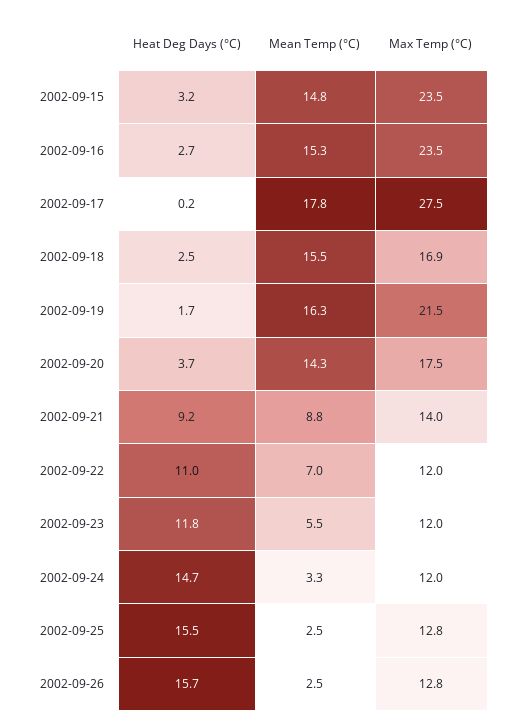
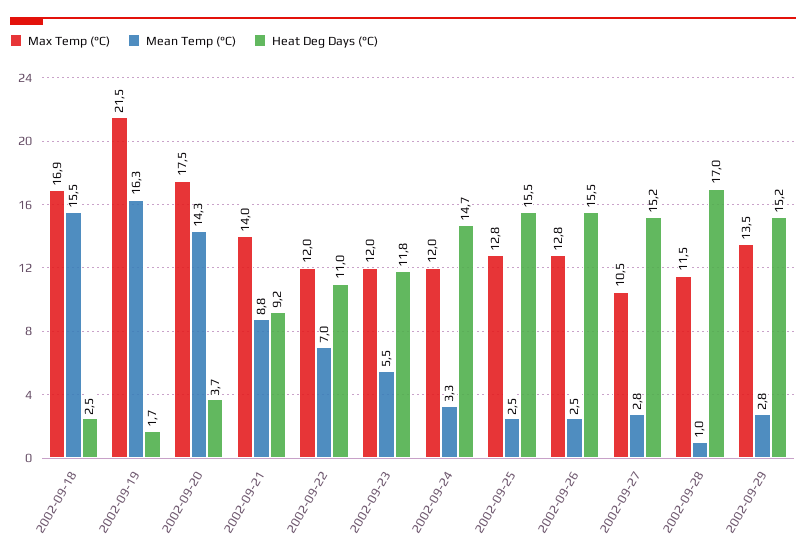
Heat Deg Days (°C), 2002-09-15: 3.2 -> none
Mean Temp (°C), 2002-09-15: 14.8 -> none
Max Temp (°C), 2002-09-15: 23.5 -> none
Heat Deg Days (°C), 2002-09-16: 2.7 -> none
Mean Temp (°C), 2002-09-16: 15.3 -> none
Max Temp (°C), 2002-09-16: 23.5 -> none
Heat Deg Days (°C), 2002-09-17: 0.2 -> none
Mean Temp (°C), 2002-09-17: 17.8 -> none
Max Temp (°C), 2002-09-17: 27.5 -> none
Heat Deg Days (°C), 2002-09-26: 15.7 -> 15.5
Max Temp (°C), 2002-09-27: none -> 10.5
Mean Temp (°C), 2002-09-27: none -> 2.8
Heat Deg Days (°C), 2002-09-27: none -> 15.2
Max Temp (°C), 2002-09-28: none -> 11.5
Mean Temp (°C), 2002-09-28: none -> 1
Heat Deg Days (°C), 2002-09-28: none -> 17
Max Temp (°C), 2002-09-29: none -> 13.5
Mean Temp (°C), 2002-09-29: none -> 2.8
Heat Deg Days (°C), 2002-09-29: none -> 15.2

